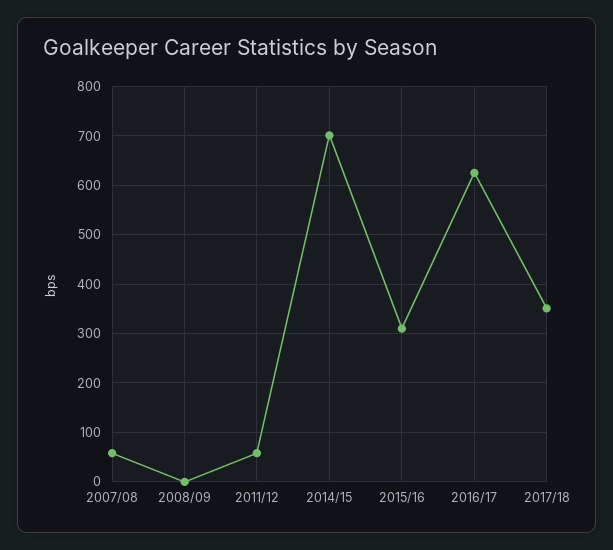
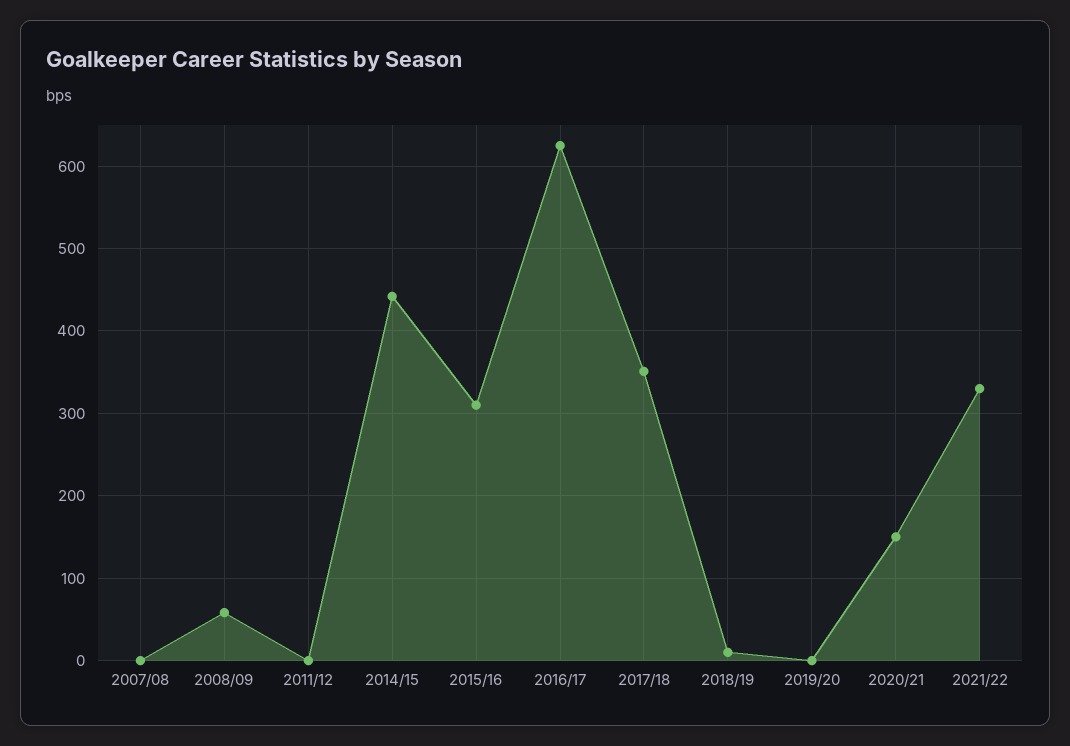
2007/08: 60 -> 0
2008/09: 0 -> 60
2011/12: 60 -> 0
2014/15: 700 -> 440
2018/19: none -> 10
2019/20: none -> 0
2020/21: none -> 150
2021/22: none -> 330

